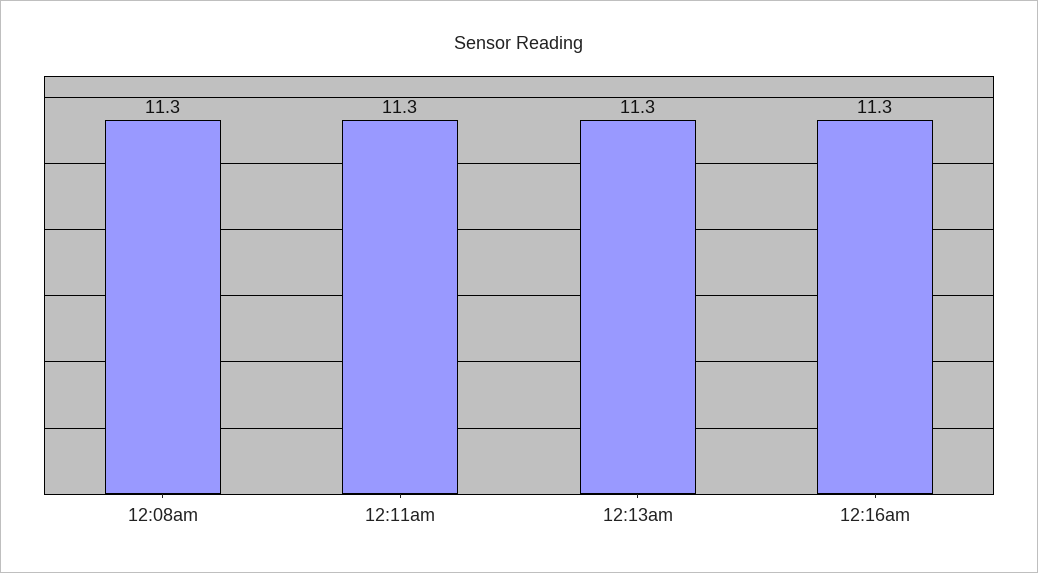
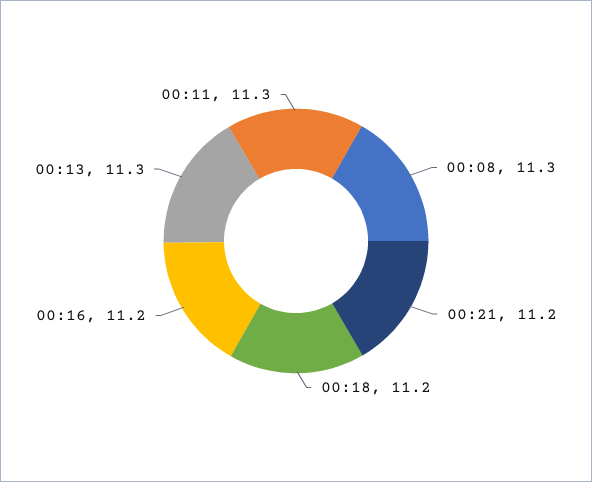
12:16am: 11.3 -> 11.2
00:21: none -> 11.2
00:18: none -> 11.2

